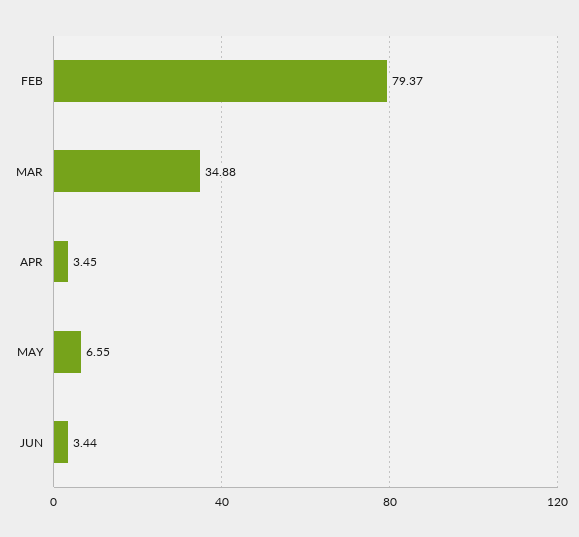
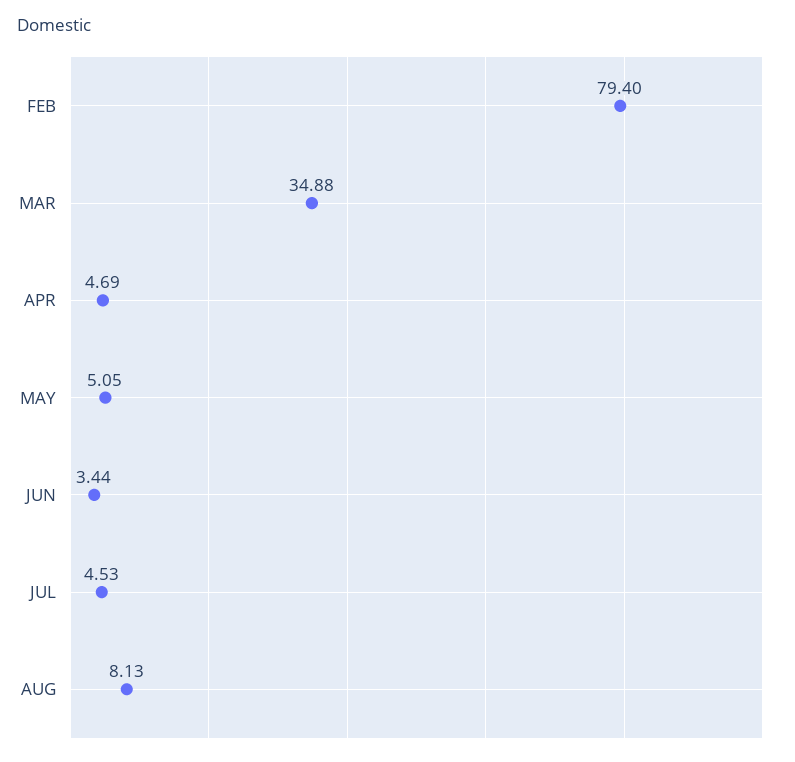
FEB: 79.37 -> 79.4
APR: 3.45 -> 4.69
MAY: 6.55 -> 5.05
JUL: none -> 4.53
AUG: none -> 8.13

